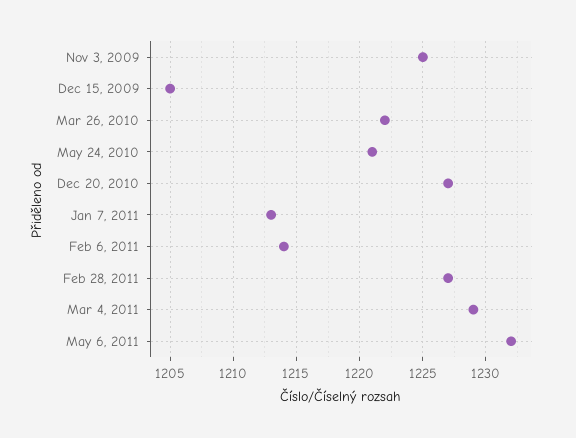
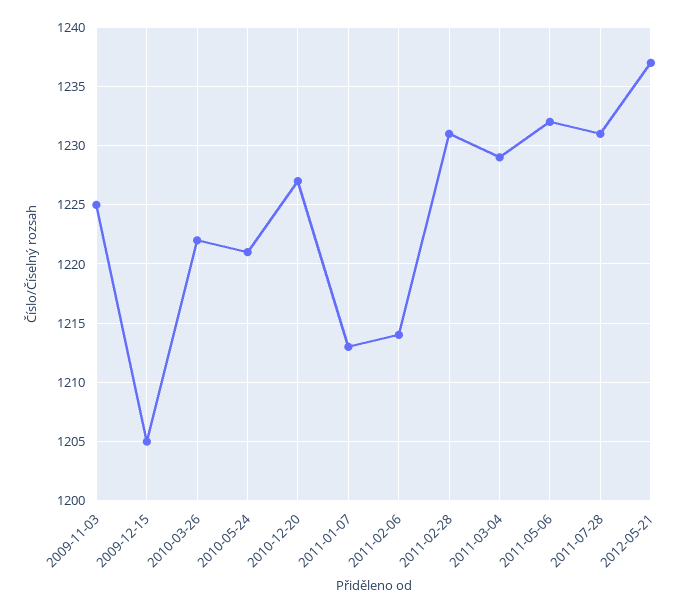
Feb 28, 2011: 1227 -> 1231
2011-07-28: none -> 1231
2012-05-21: none -> 1237

